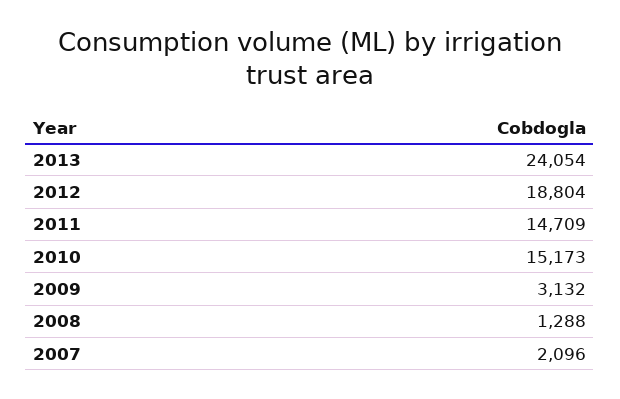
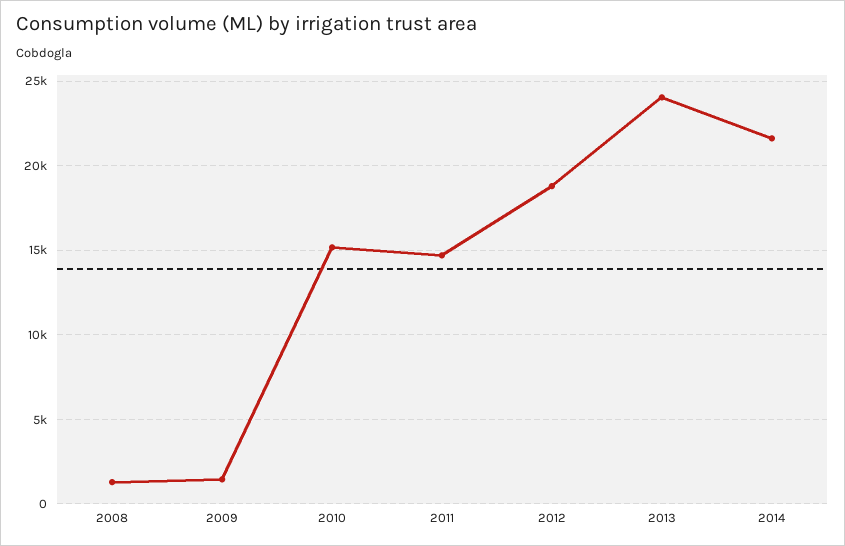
2009: 3132 -> 1500
2007: 2096 -> none
2014: none -> 21500

